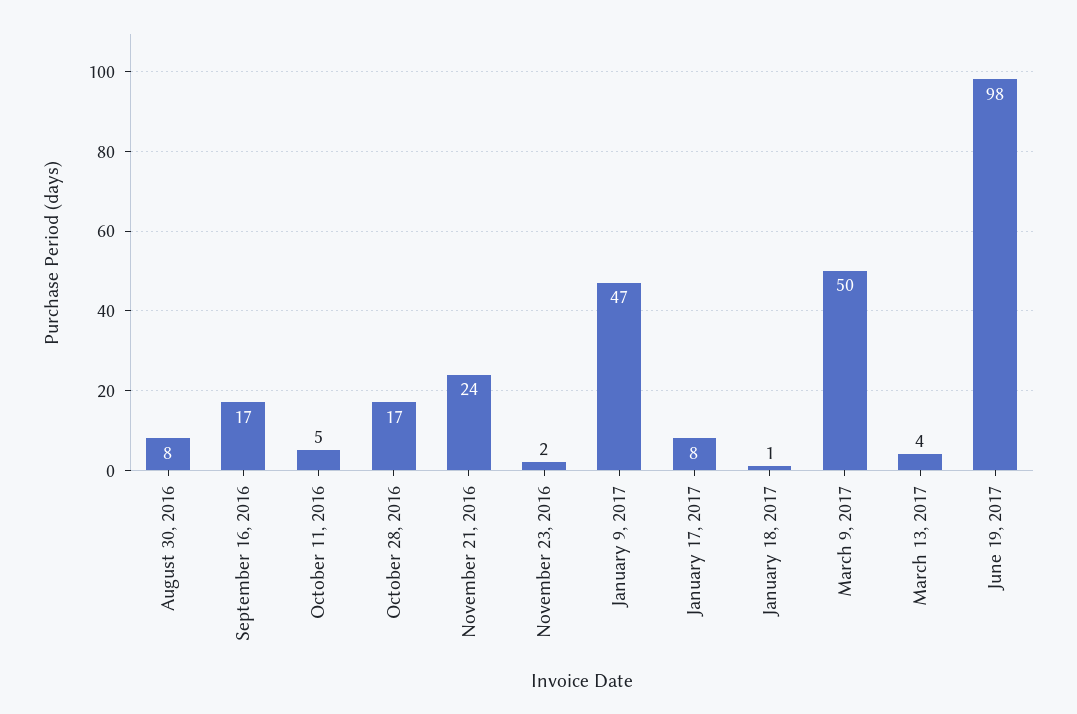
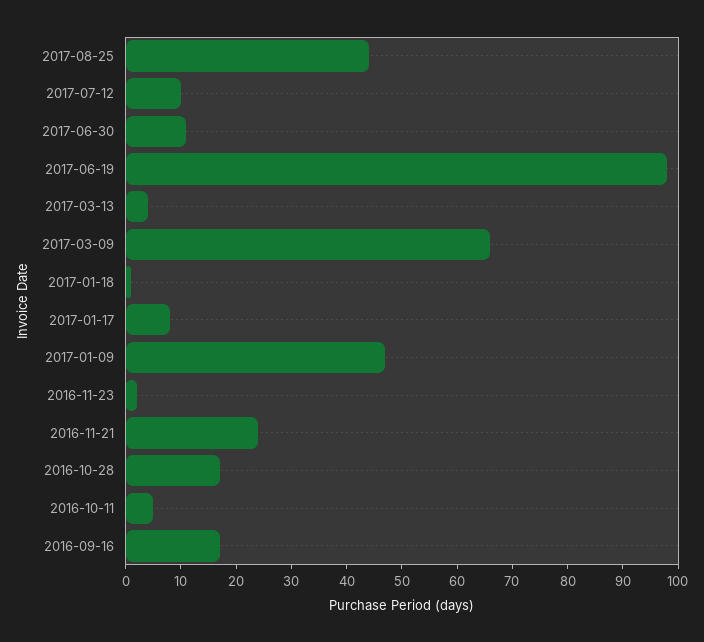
August 30, 2016: 8 -> none
March 9, 2017: 50 -> 65
2017-08-25: none -> 45
2017-07-12: none -> 10
2017-06-30: none -> 10

